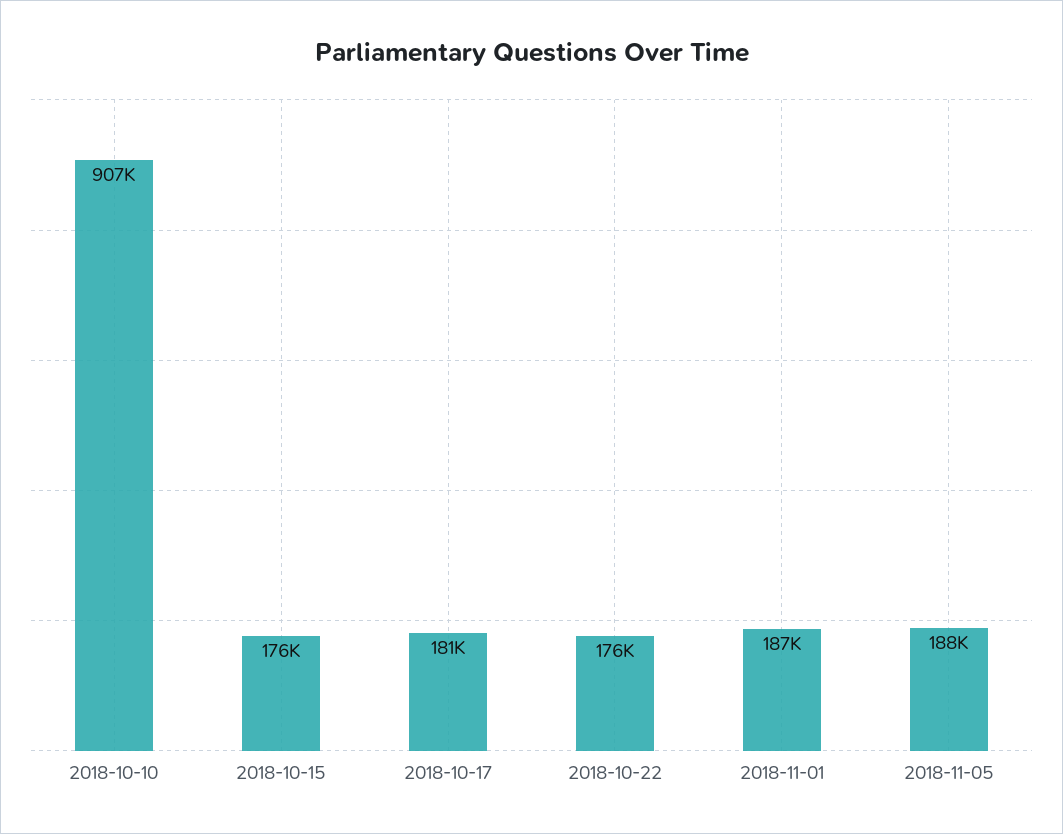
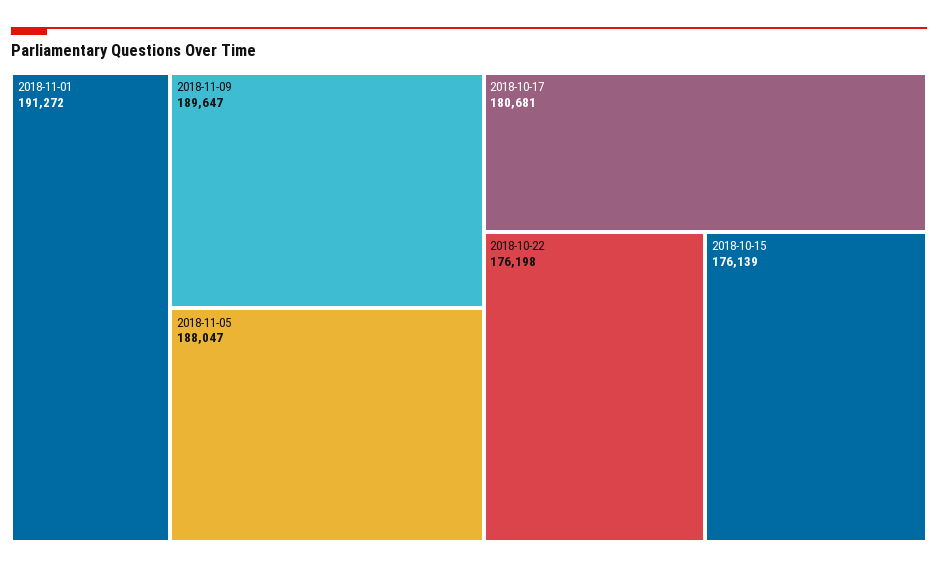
2018-10-10: 907000 -> none
2018-11-01: 187000 -> 191272
2018-11-09: none -> 189647

